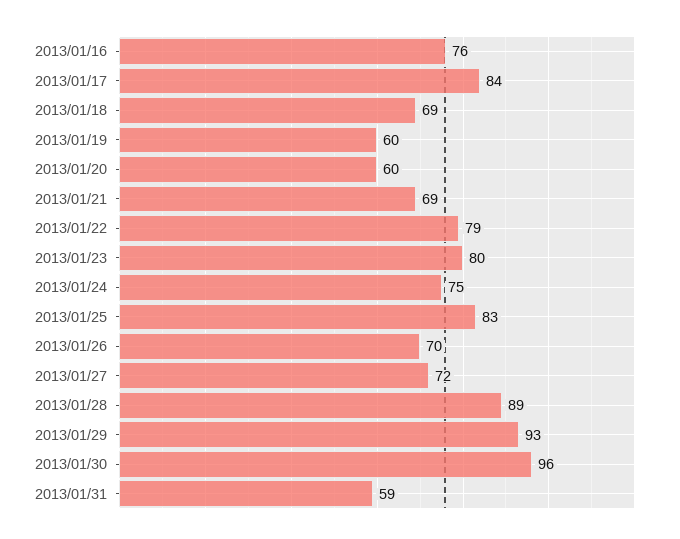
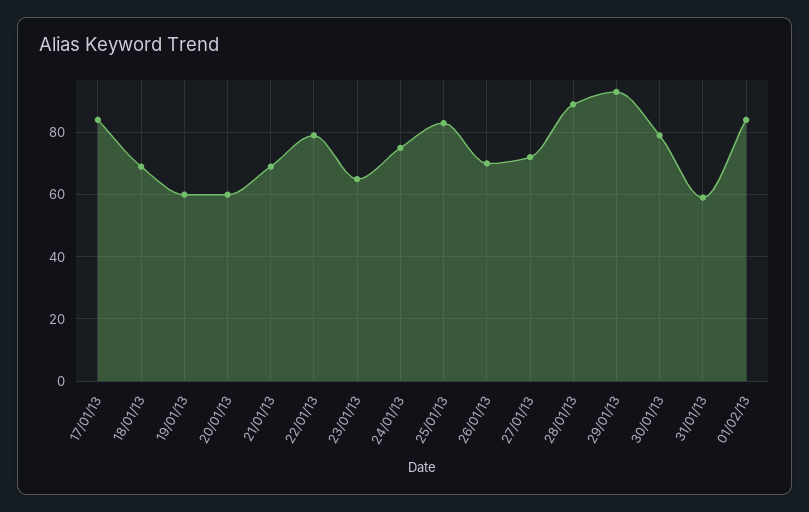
2013/01/16: 76 -> none
2013/01/23: 80 -> 65
2013/01/30: 96 -> 80
01/02/13: none -> 85

